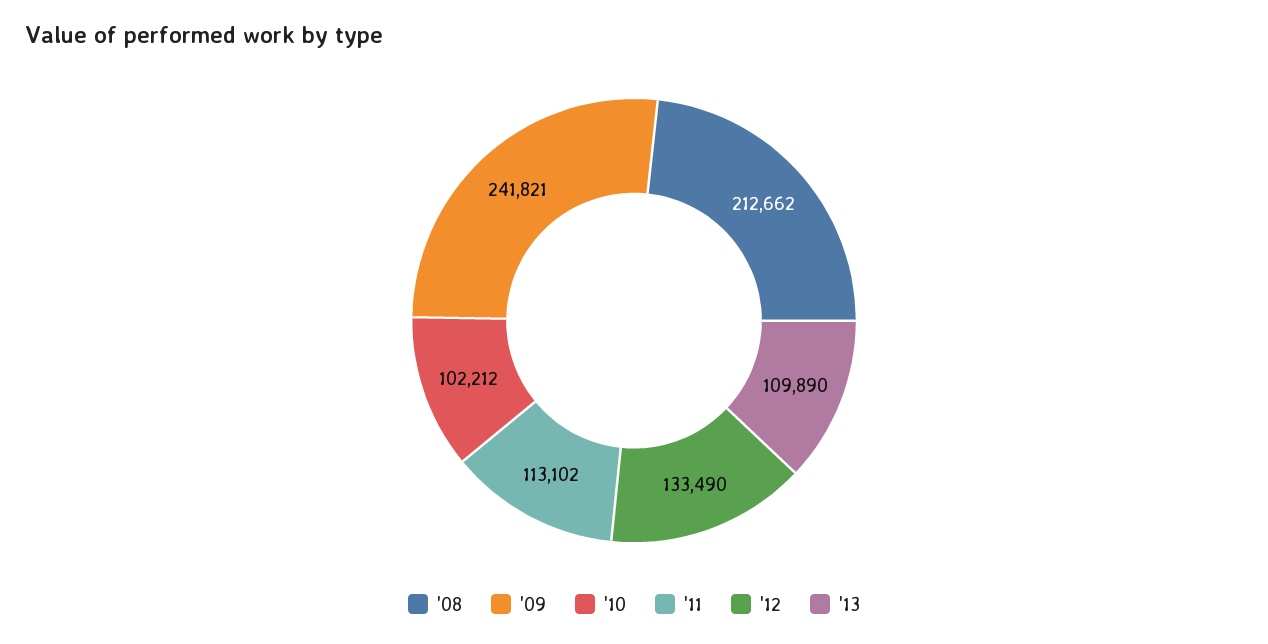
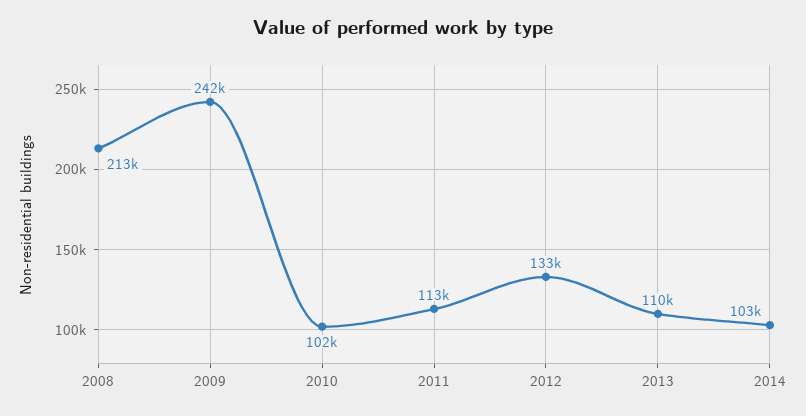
2014: none -> 103000

